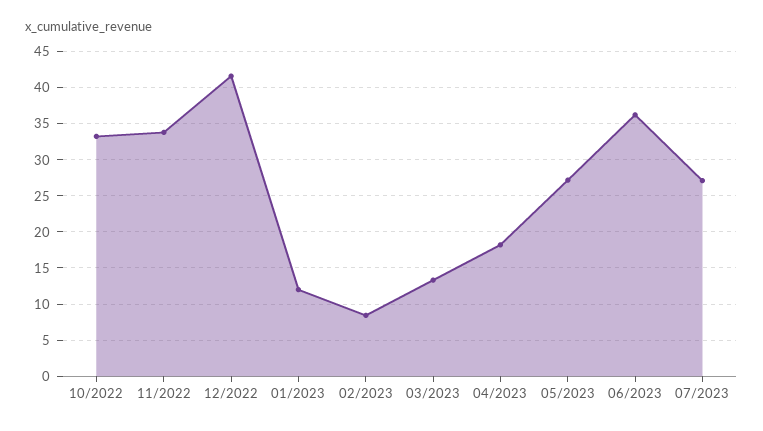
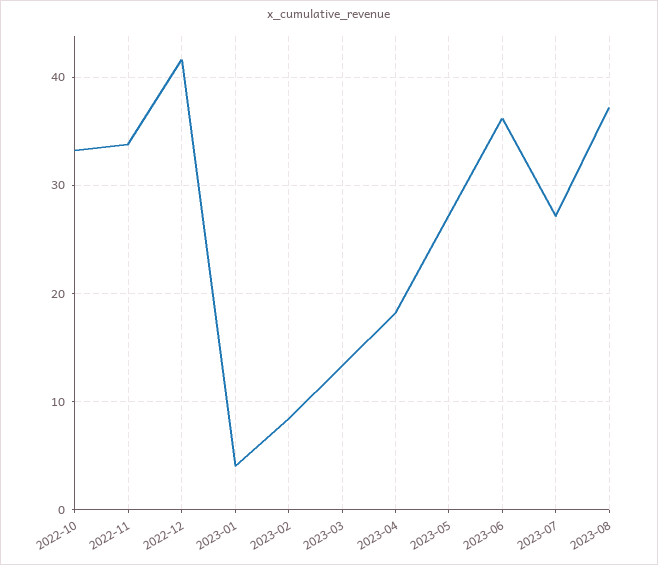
01/2023: 12 -> 4
2023-08: none -> 37

